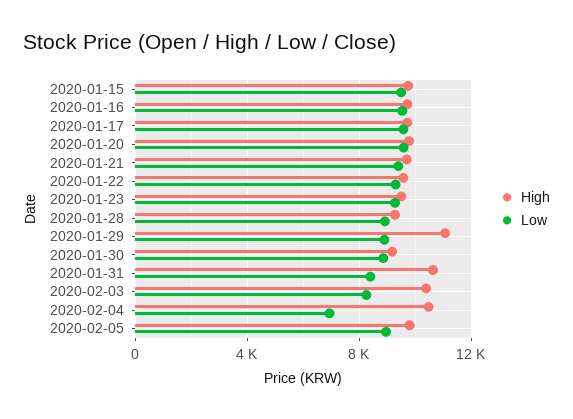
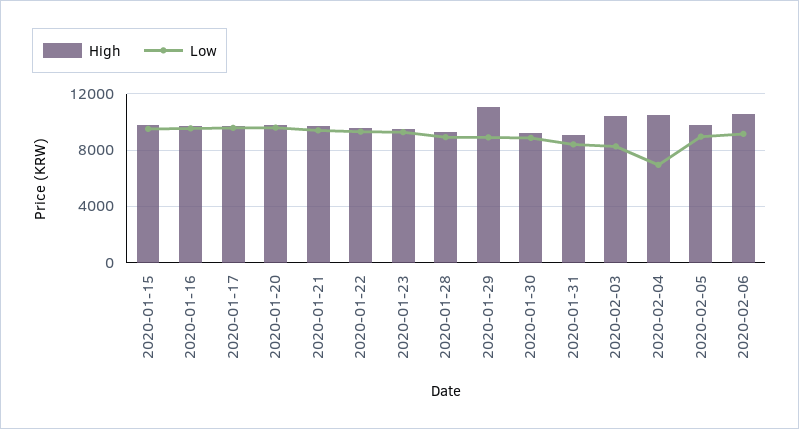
High, 2020-01-31: 10500 -> 9000
High, 2020-02-06: none -> 10500
Low, 2020-02-06: none -> 9000

